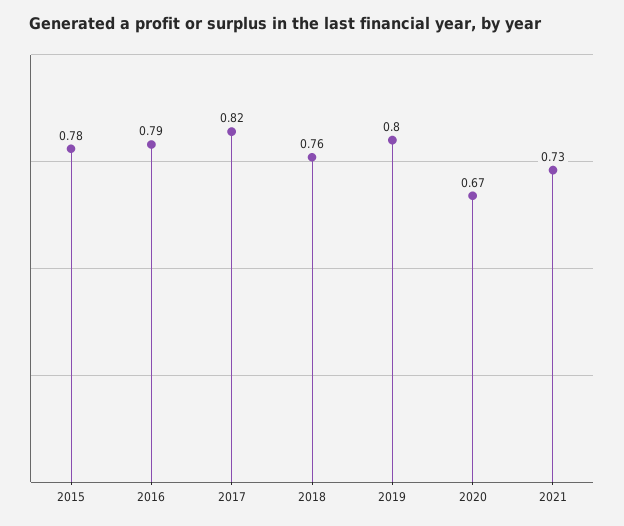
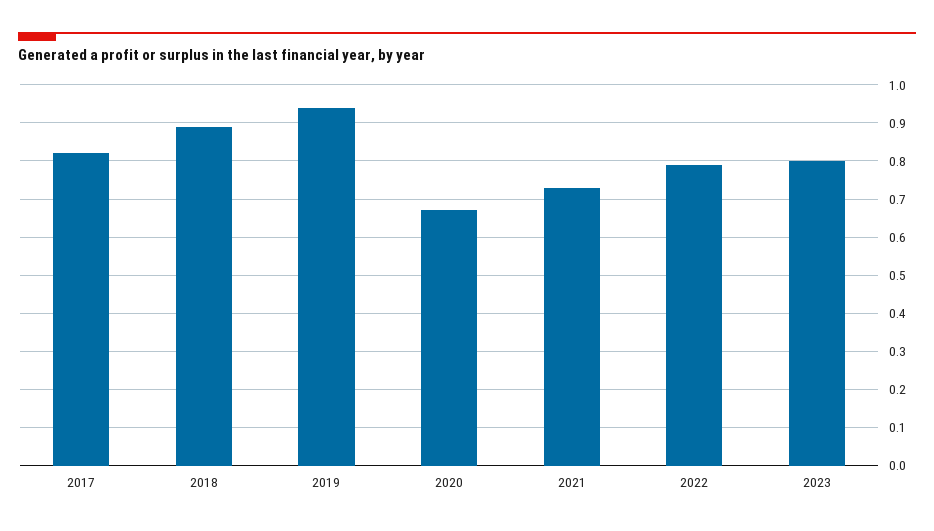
2015: 0.78 -> none
2016: 0.79 -> none
2018: 0.76 -> 0.9
2019: 0.8 -> 0.95
2022: none -> 0.8
2023: none -> 0.8

